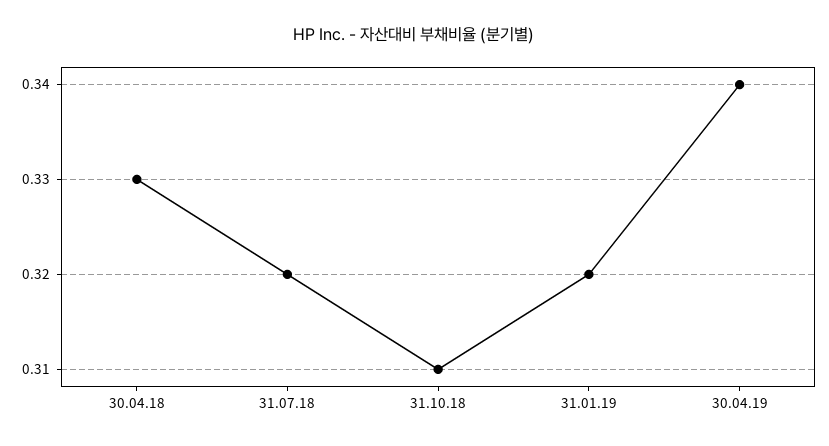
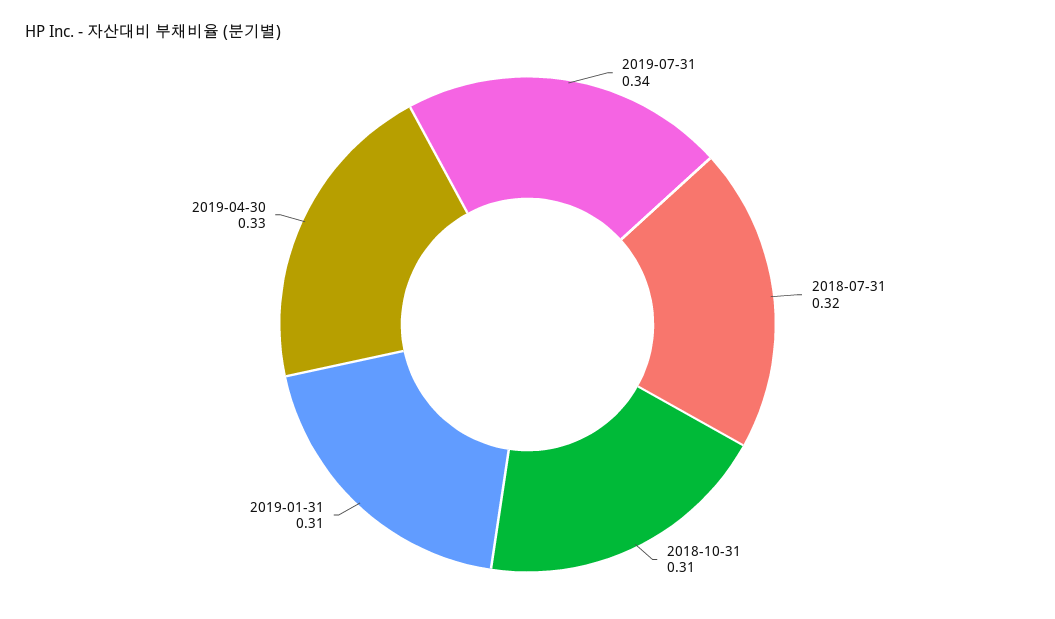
30.04.18: 0.33 -> none
31.01.19: 0.32 -> 0.31
30.04.19: 0.34 -> 0.33
2019-07-31: none -> 0.34

